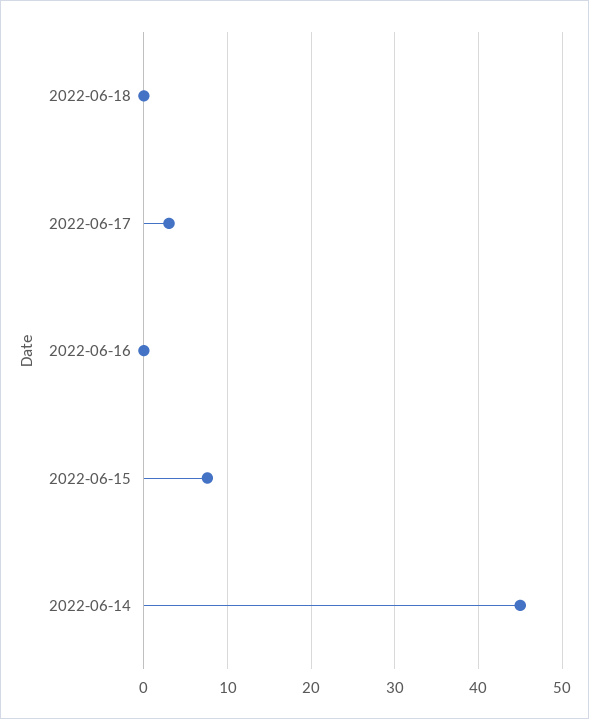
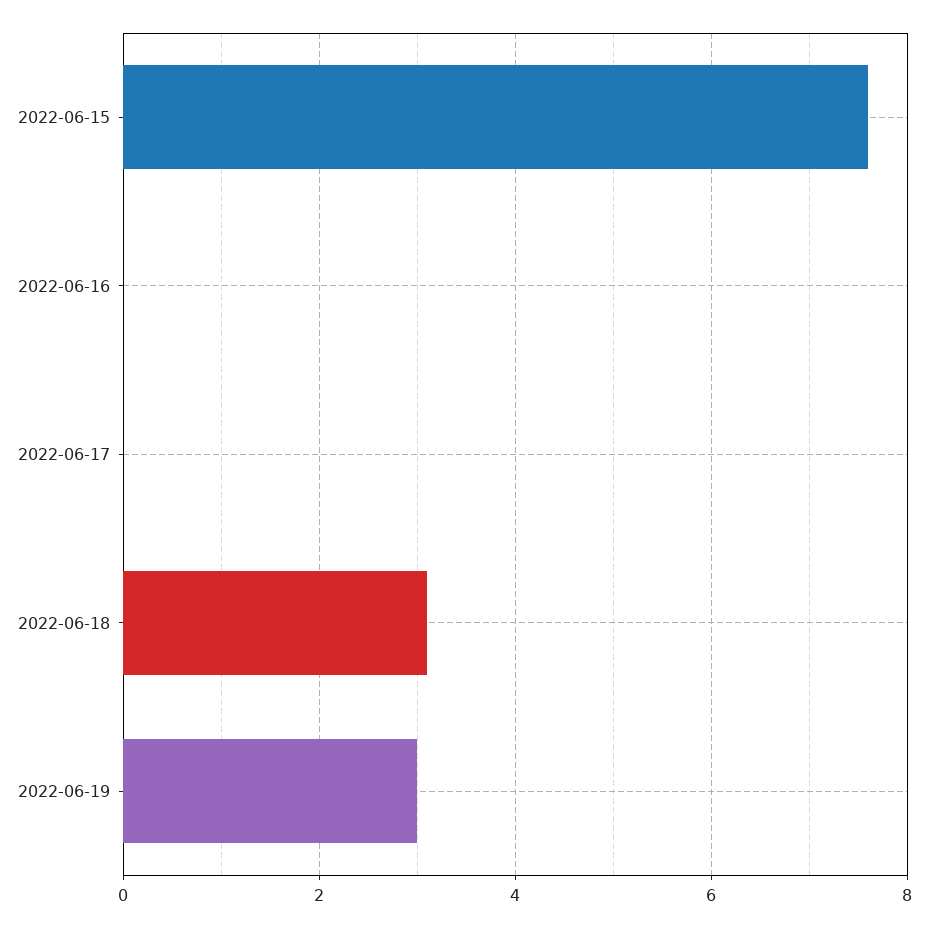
2022-06-18: 0 -> 3
2022-06-17: 3 -> 0
2022-06-14: 45 -> none
2022-06-19: none -> 3

